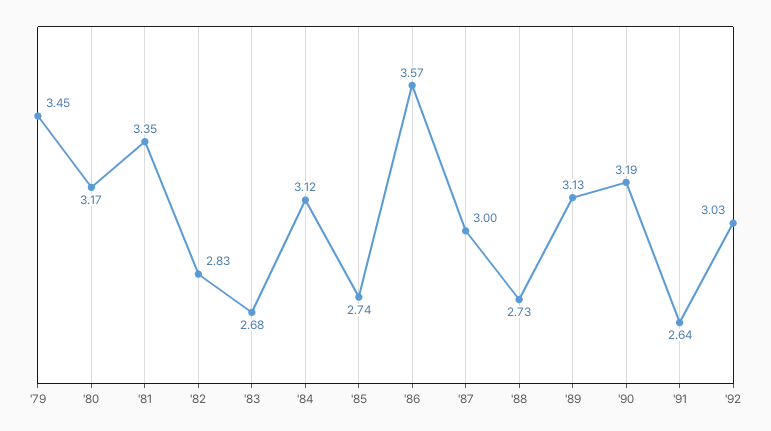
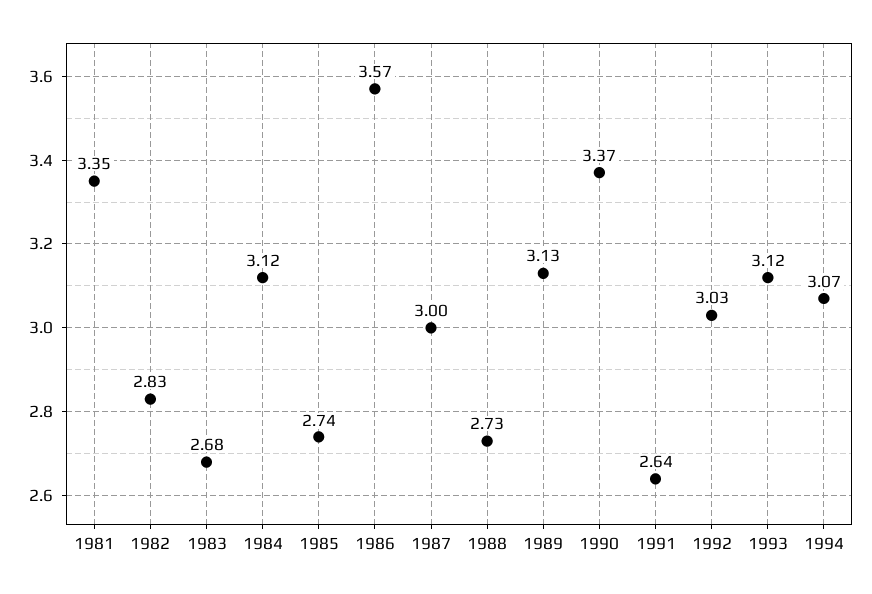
'79: 3.45 -> none
'80: 3.17 -> none
'90: 3.19 -> 3.37
1993: none -> 3.12
1994: none -> 3.07

